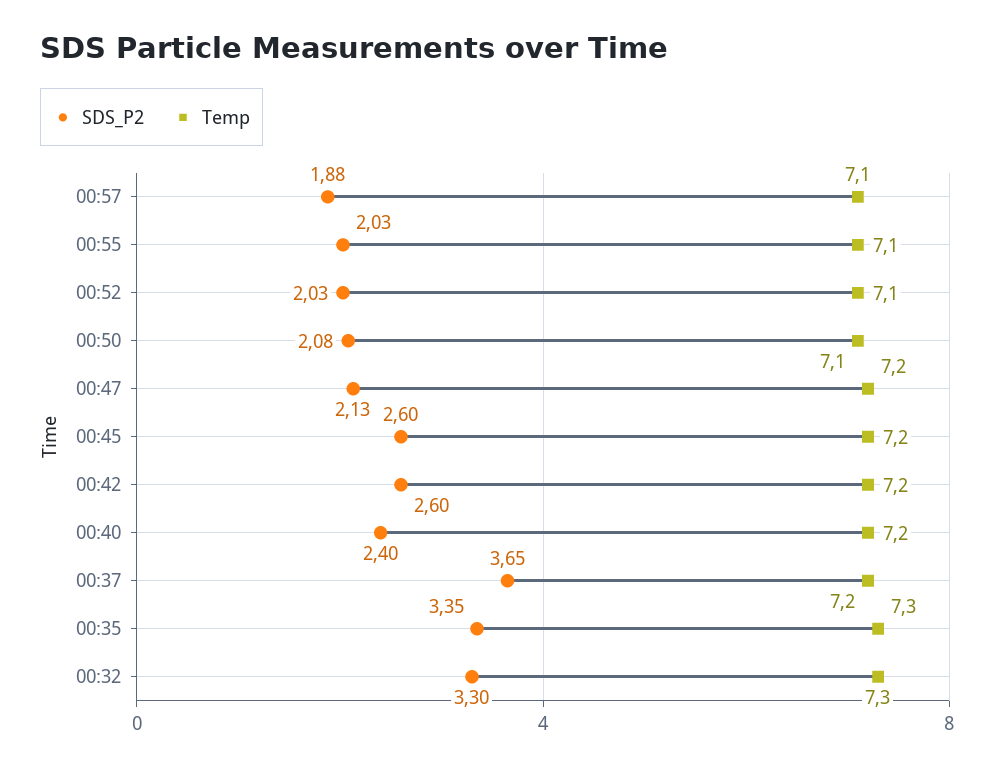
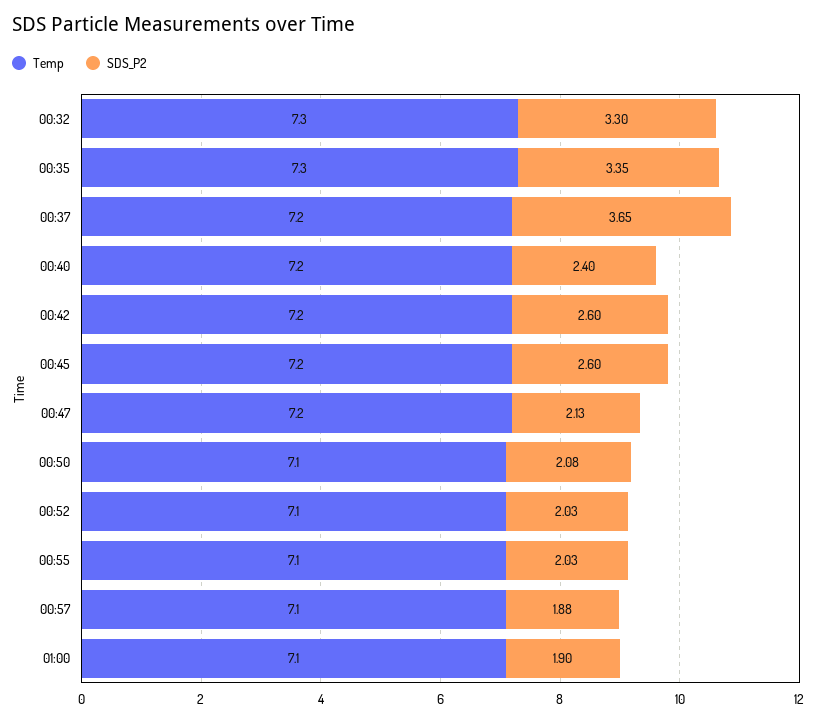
Temp, 01:00: none -> 7.1
SDS_P2, 01:00: none -> 1.9

